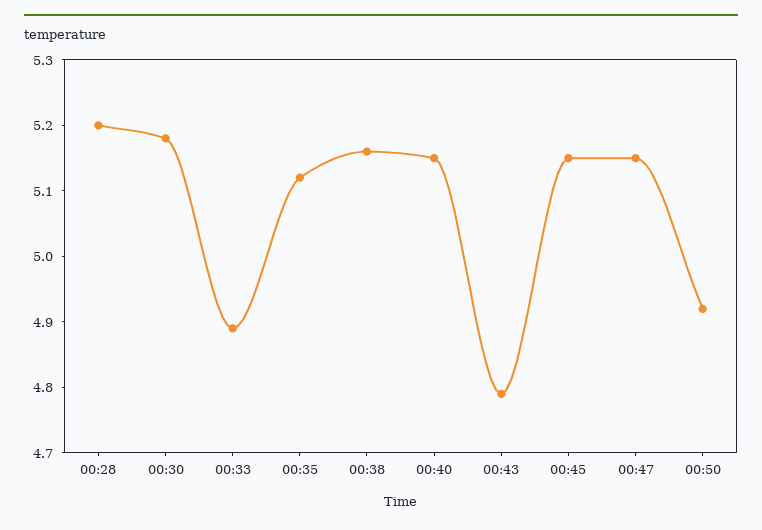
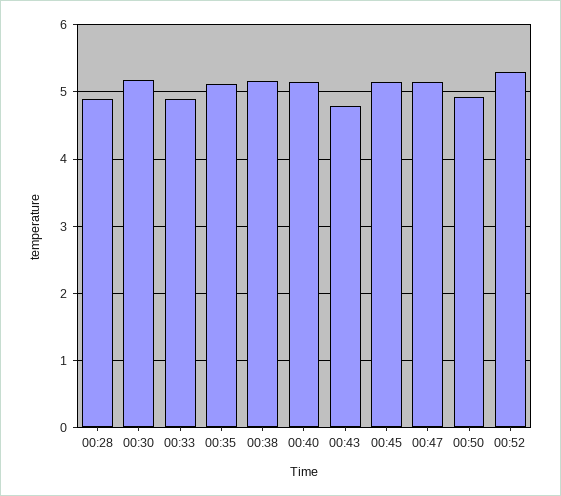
00:28: 5.2 -> 4.9
00:52: none -> 5.3

